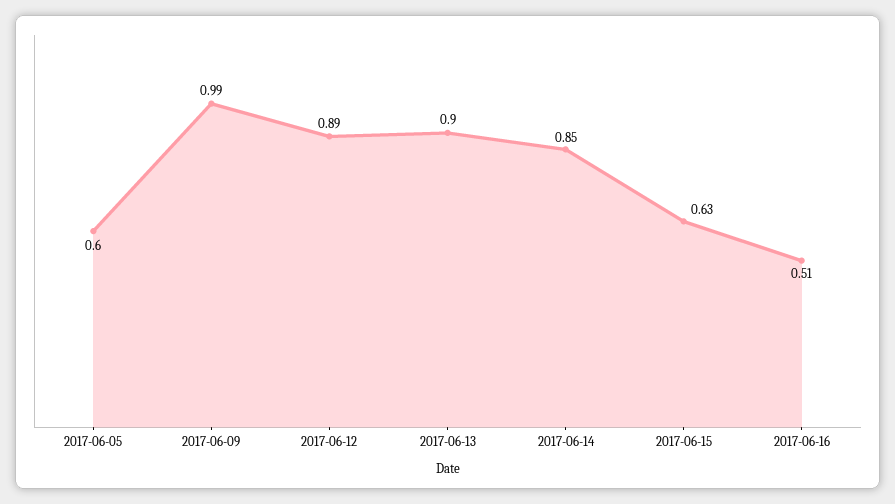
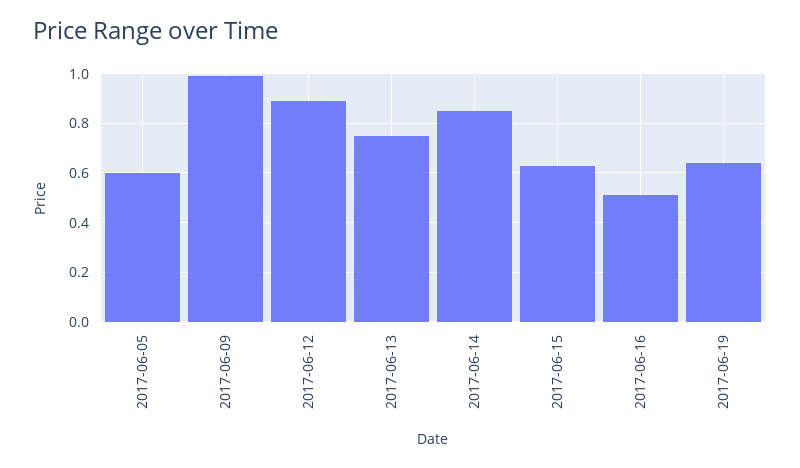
2017-06-13: 0.9 -> 0.75
2017-06-19: none -> 0.65

